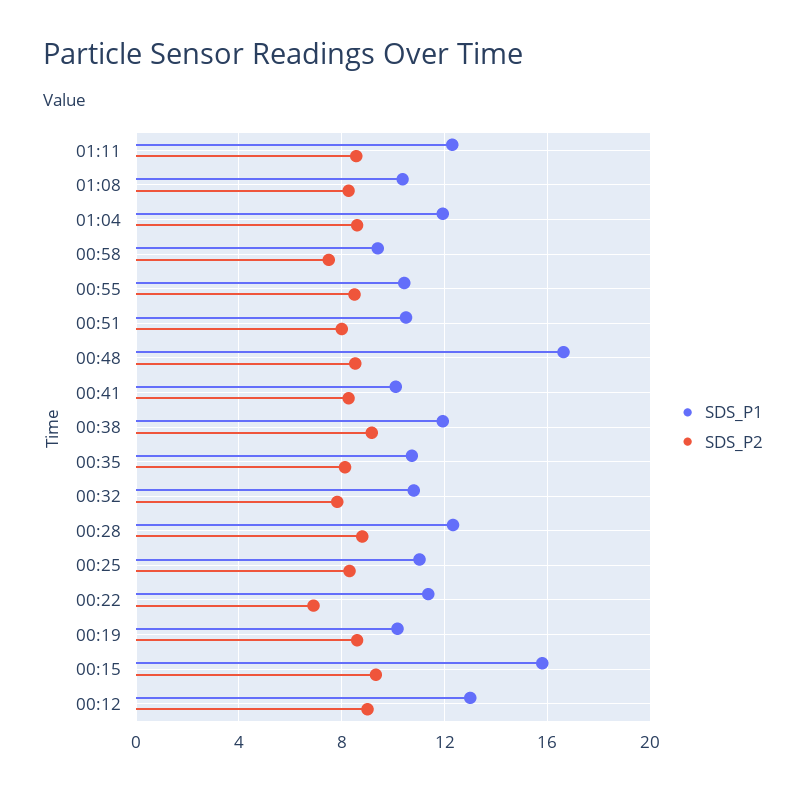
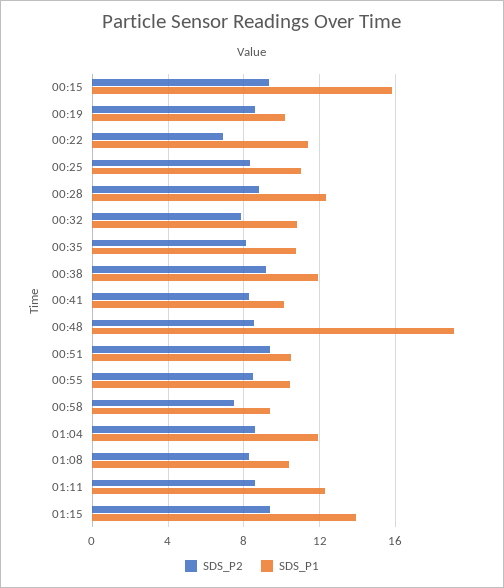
SDS_P2, 00:51: 8 -> 9.5
SDS_P1, 00:48: 16.5 -> 19
SDS_P1, 00:12: 13 -> none
SDS_P2, 00:12: 9 -> none
SDS_P2, 01:15: none -> 9.5
SDS_P1, 01:15: none -> 14

